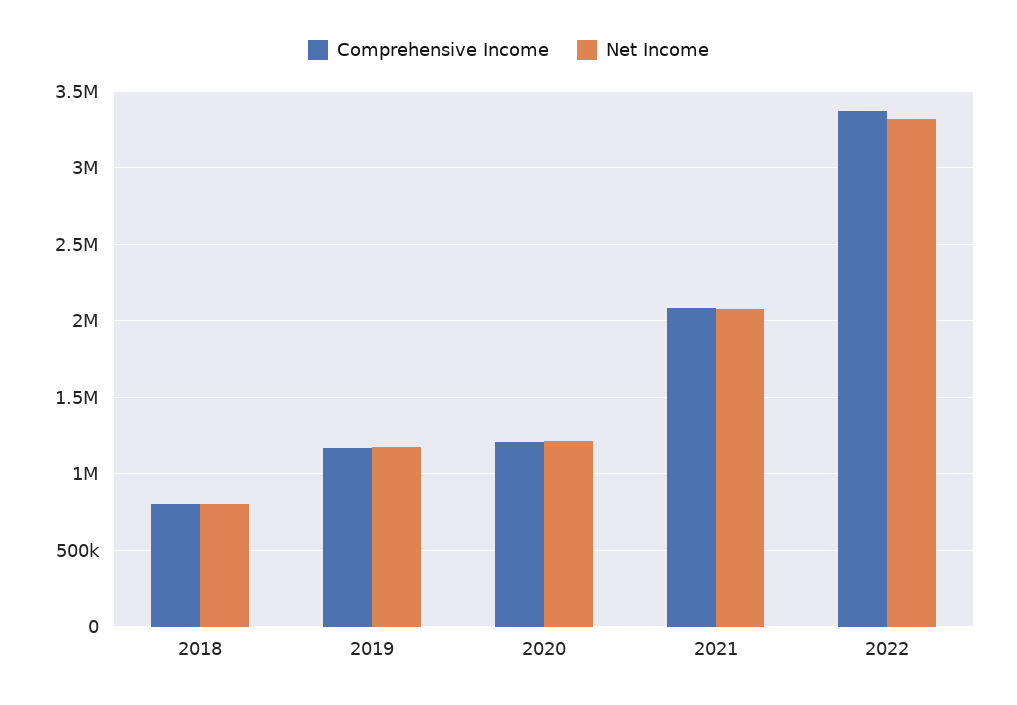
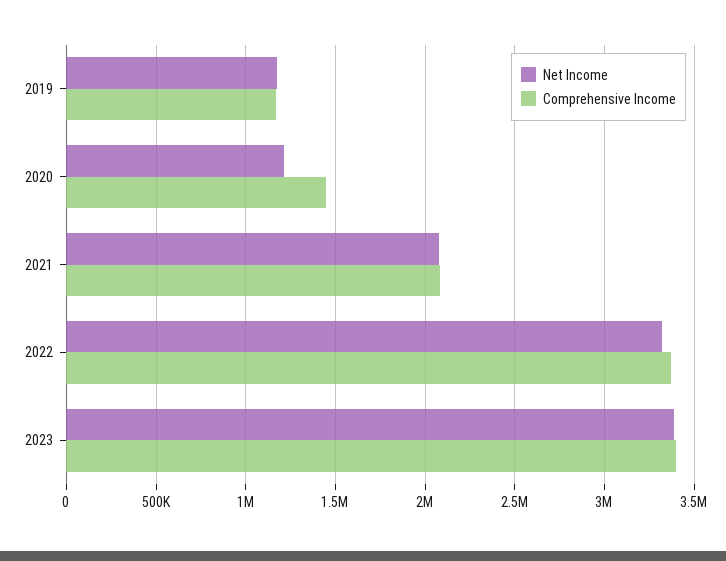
Comprehensive Income, 2018: 800000 -> none
Net Income, 2018: 800000 -> none
Comprehensive Income, 2020: 1200000 -> 1450000
Net Income, 2023: none -> 3400000
Comprehensive Income, 2023: none -> 3400000

